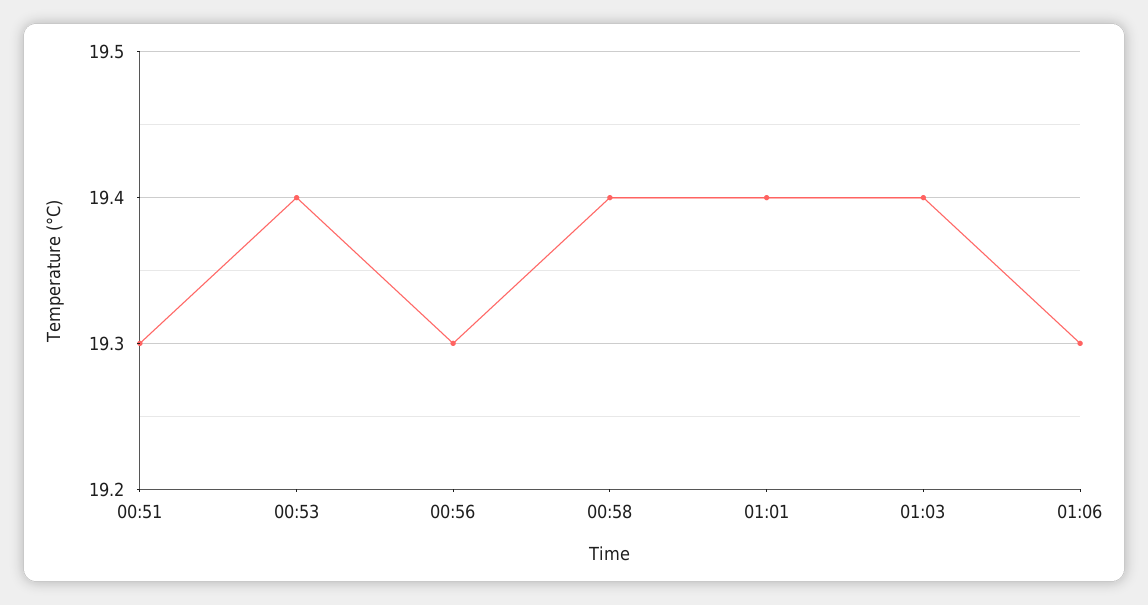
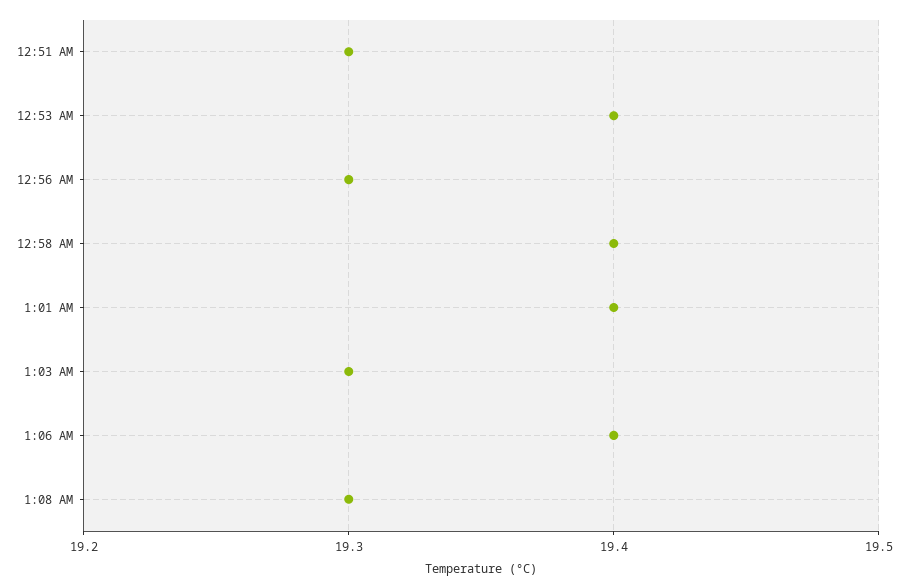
01:03: 19.4 -> 19.3
01:06: 19.3 -> 19.4
1:08 AM: none -> 19.3

